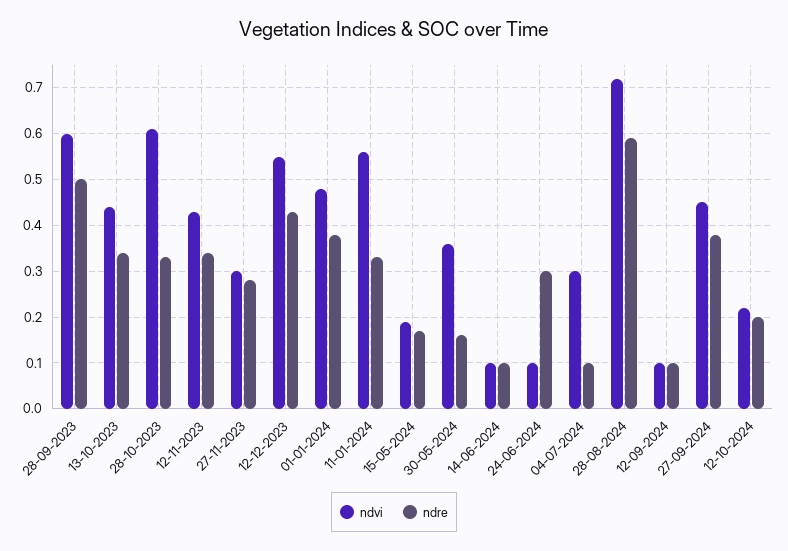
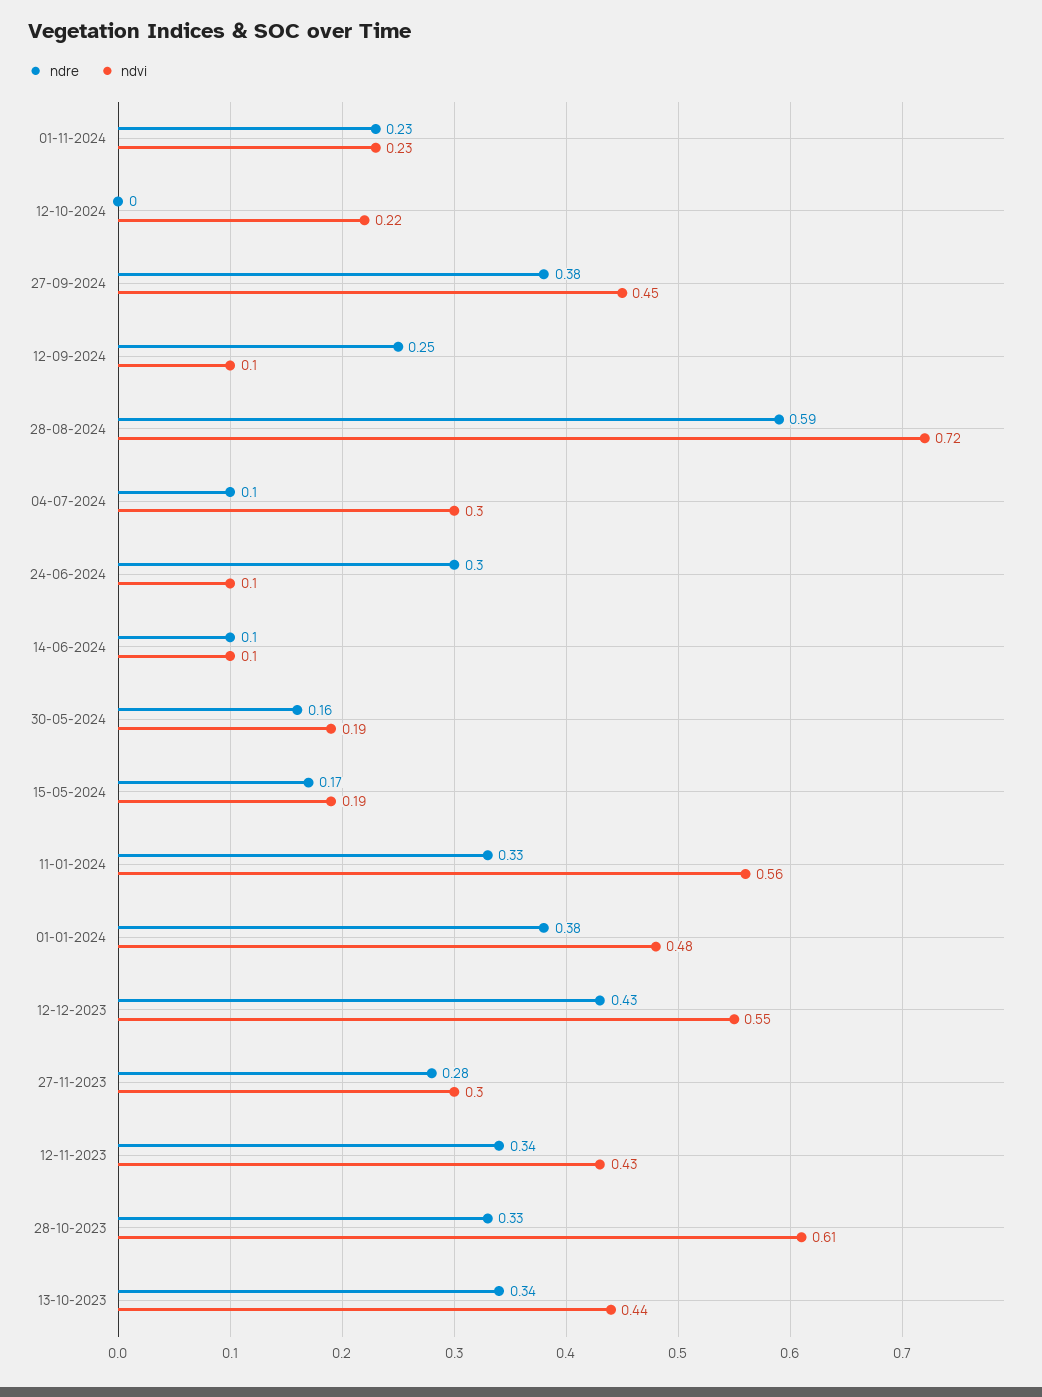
ndvi, 28-09-2023: 0.6 -> none
ndre, 28-09-2023: 0.5 -> none
ndvi, 30-05-2024: 0.35 -> 0.19
ndre, 12-09-2024: 0.1 -> 0.25
ndre, 12-10-2024: 0.2 -> 0
ndre, 01-11-2024: none -> 0.23
ndvi, 01-11-2024: none -> 0.23

